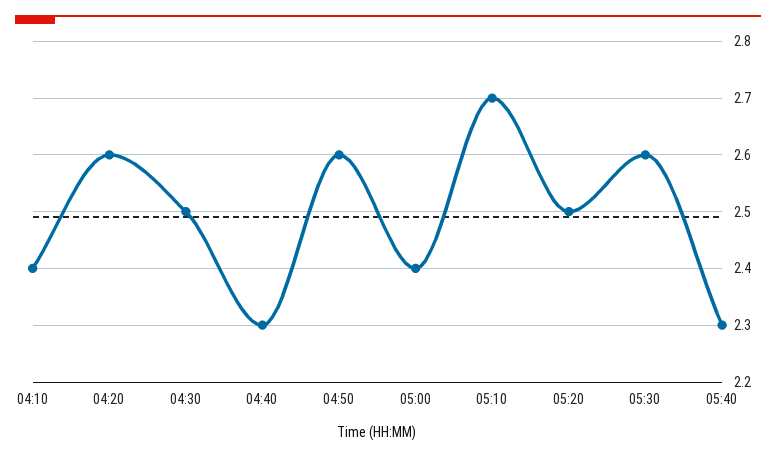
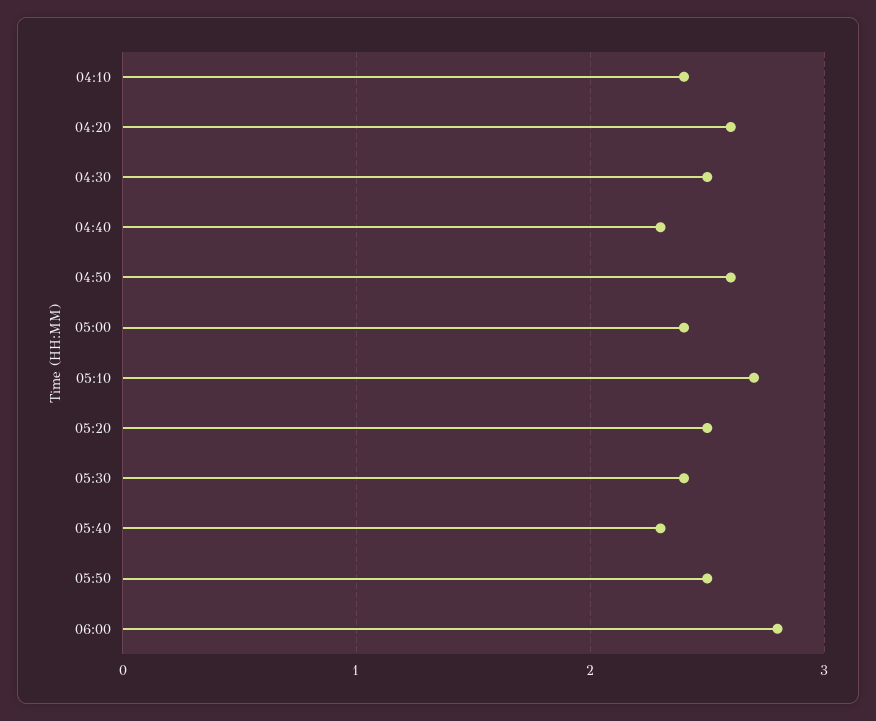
05:30: 2.6 -> 2.4
05:50: none -> 2.5
06:00: none -> 2.8

